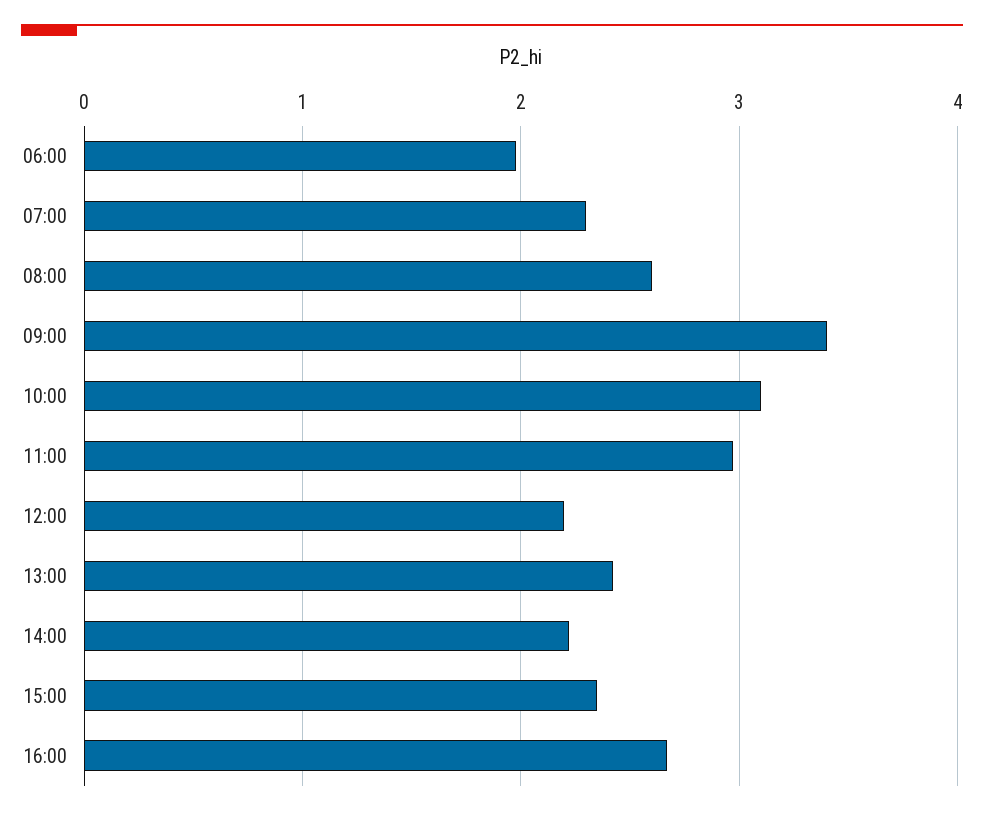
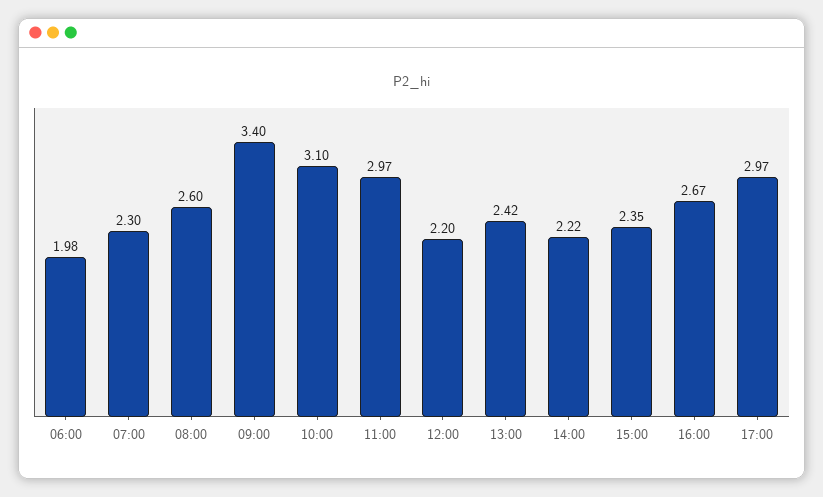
17:00: none -> 2.97

